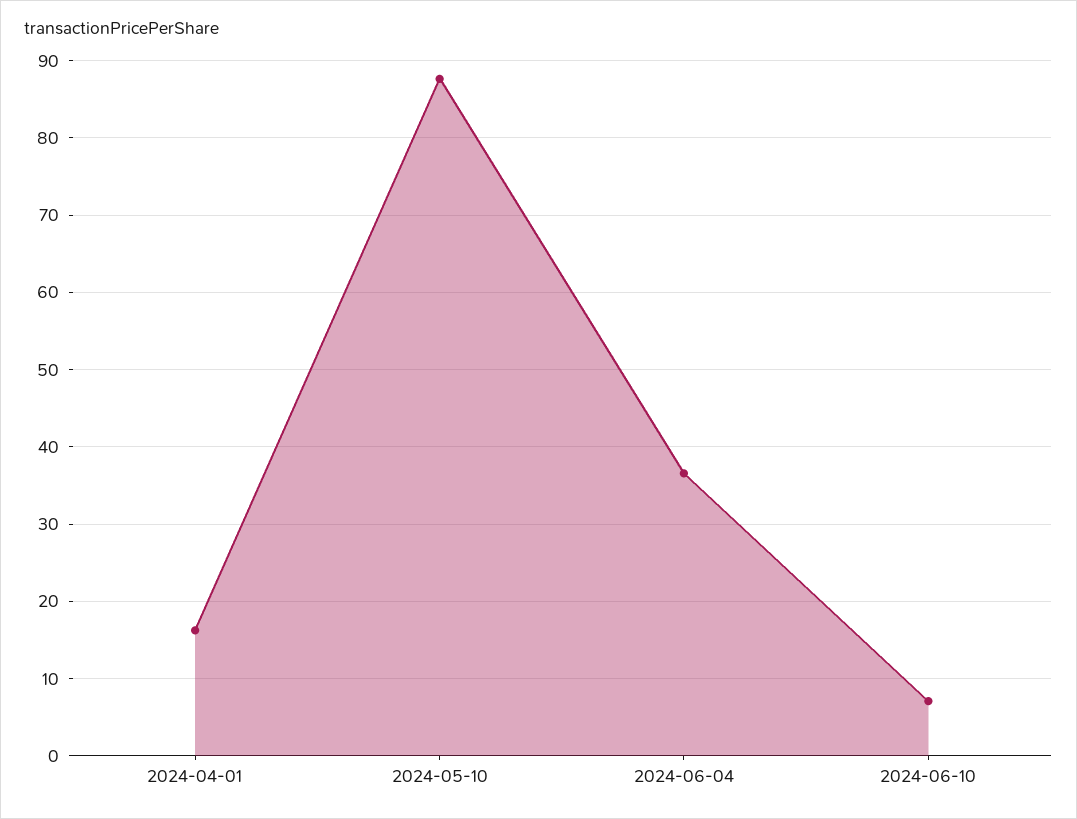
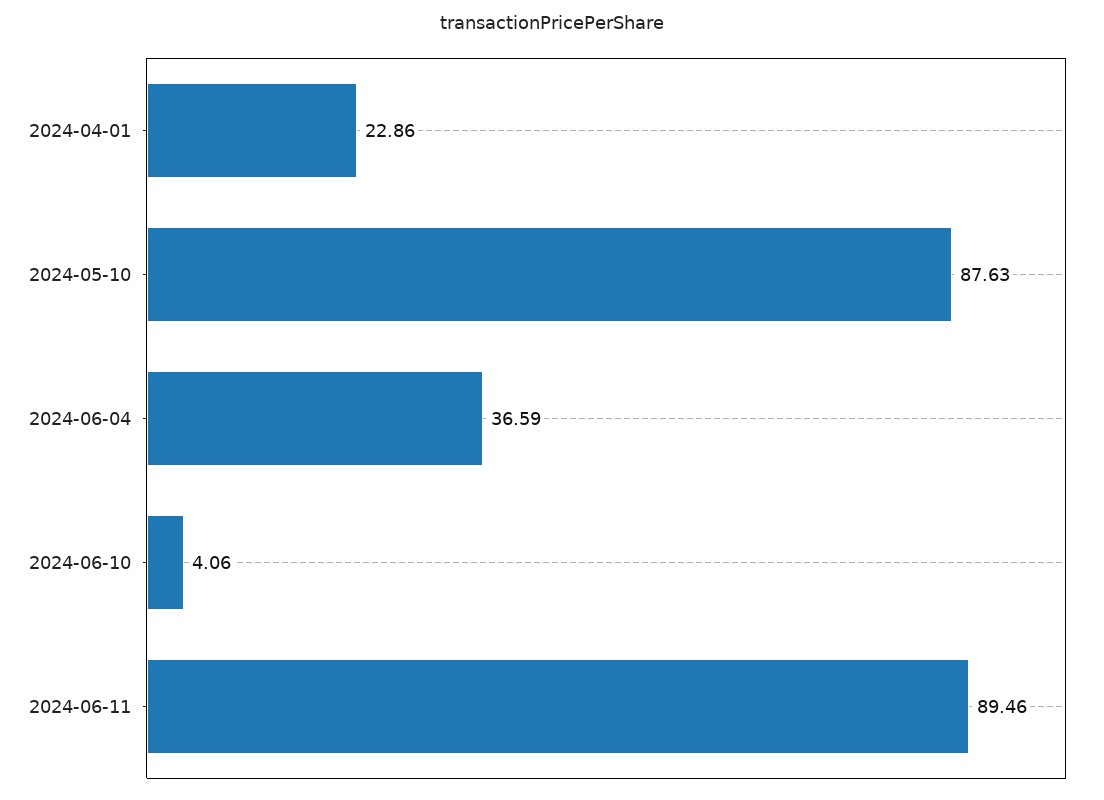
2024-04-01: 16 -> 22.86
2024-06-10: 7 -> 4.06
2024-06-11: none -> 89.46

